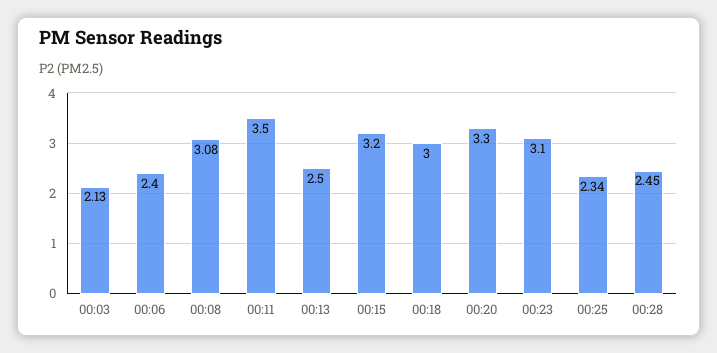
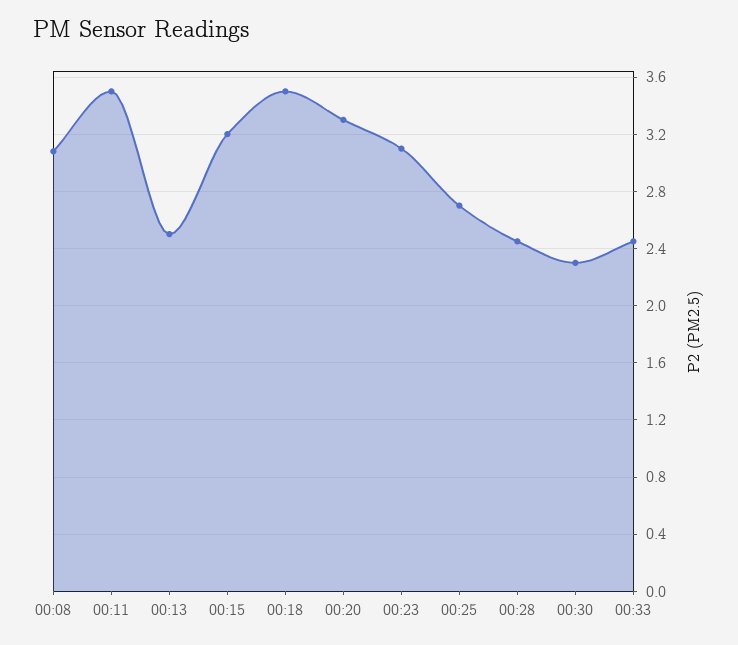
00:03: 2.13 -> none
00:06: 2.4 -> none
00:18: 3 -> 3.5
00:25: 2.34 -> 2.7
00:30: none -> 2.3
00:33: none -> 2.45

